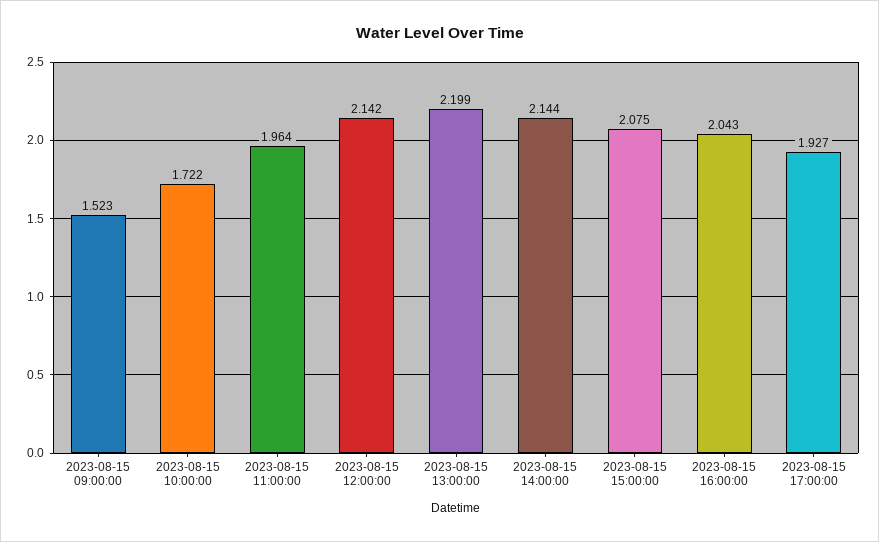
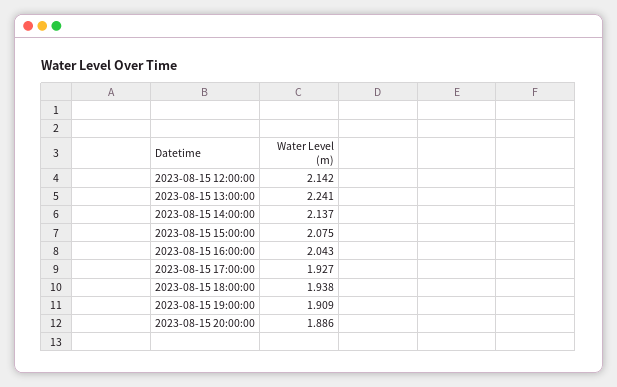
2023-08-15 09:00:00: 1.523 -> none
2023-08-15 10:00:00: 1.722 -> none
2023-08-15 11:00:00: 1.964 -> none
2023-08-15 13:00:00: 2.199 -> 2.241
2023-08-15 14:00:00: 2.144 -> 2.137
2023-08-15 18:00:00: none -> 1.938
2023-08-15 19:00:00: none -> 1.909
2023-08-15 20:00:00: none -> 1.886

